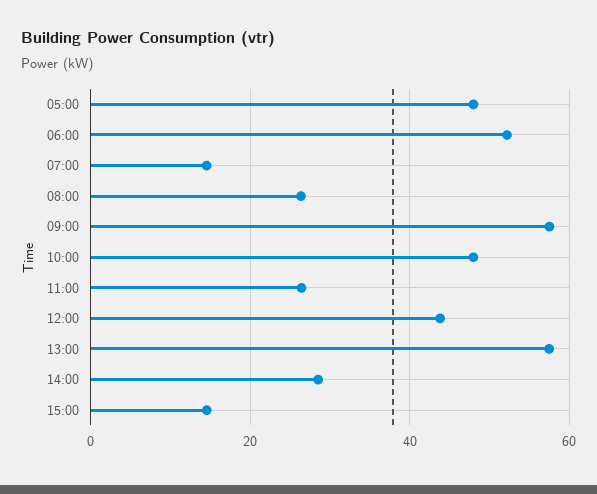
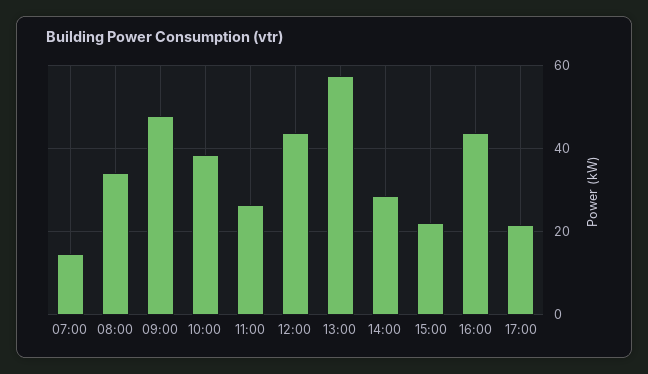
05:00: 48 -> none
06:00: 52 -> none
08:00: 26 -> 34
09:00: 58 -> 48
10:00: 48 -> 38
15:00: 14 -> 22
16:00: none -> 44
17:00: none -> 22

